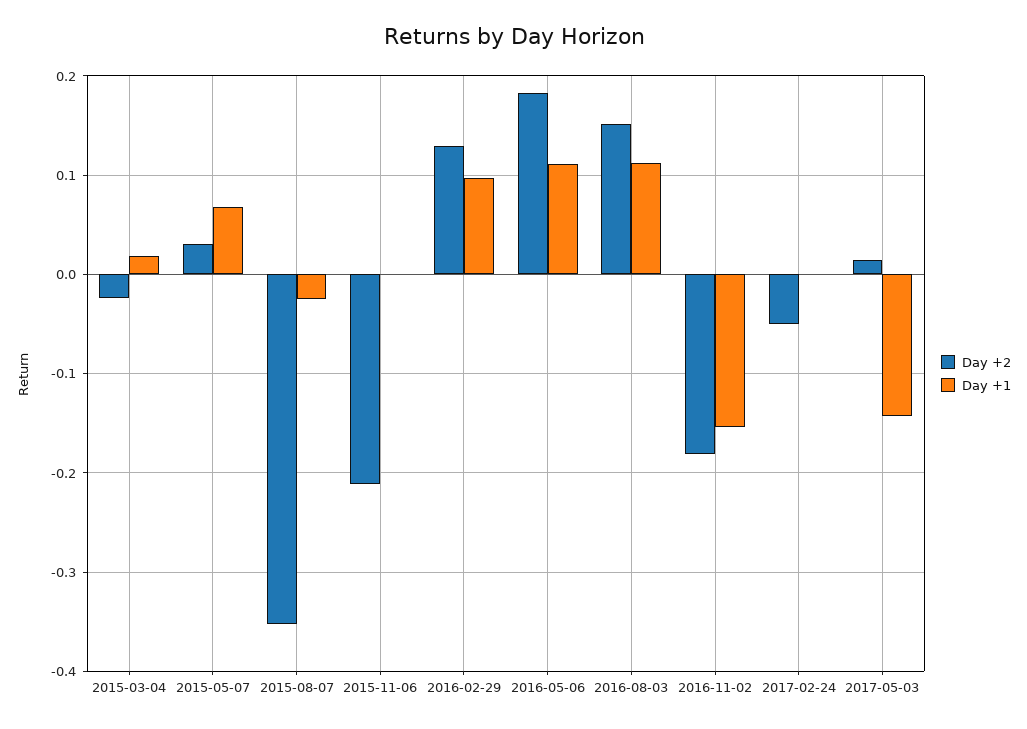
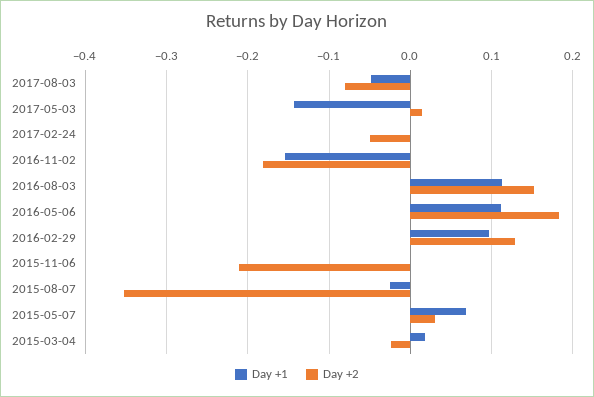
Day +1, 2017-08-03: none -> -0.05
Day +2, 2017-08-03: none -> -0.08

